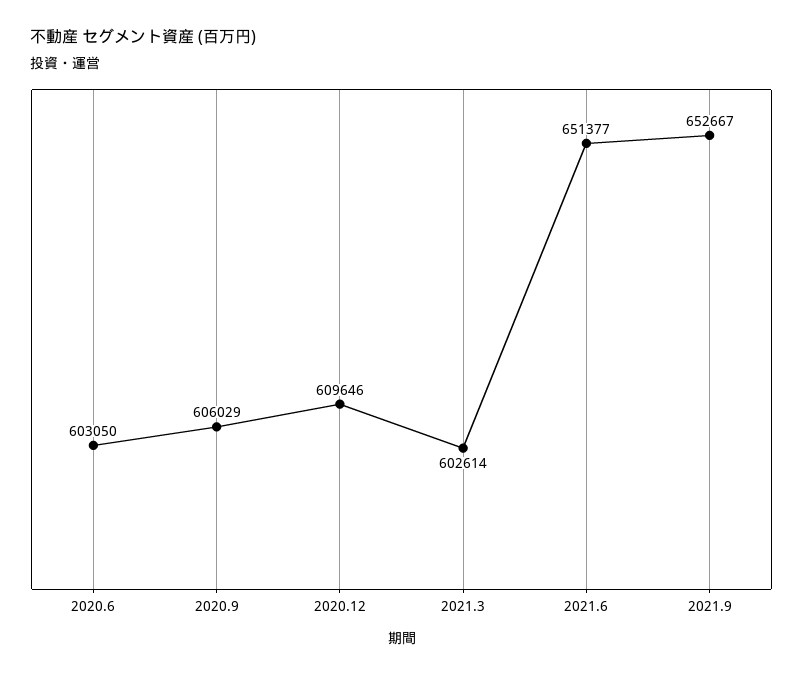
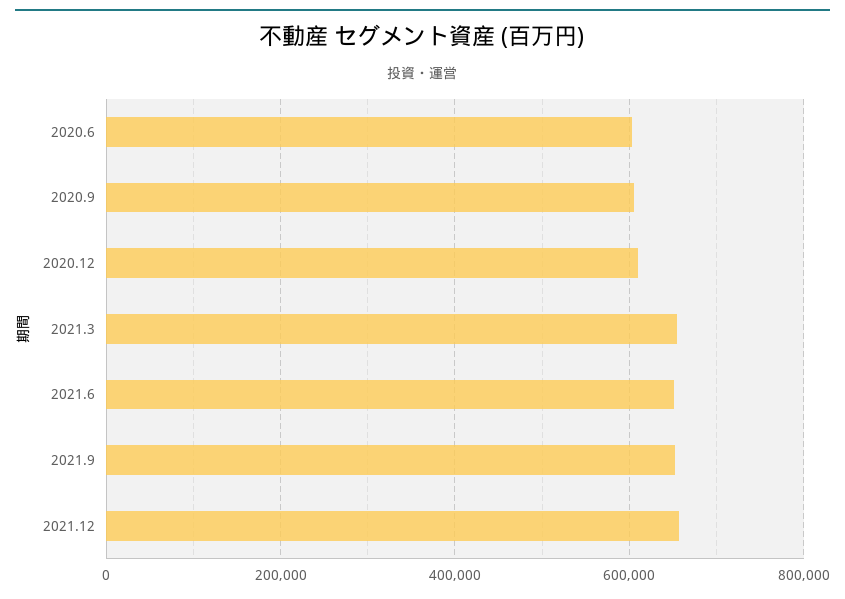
2021.3: 602614 -> 660000
2021.12: none -> 660000

